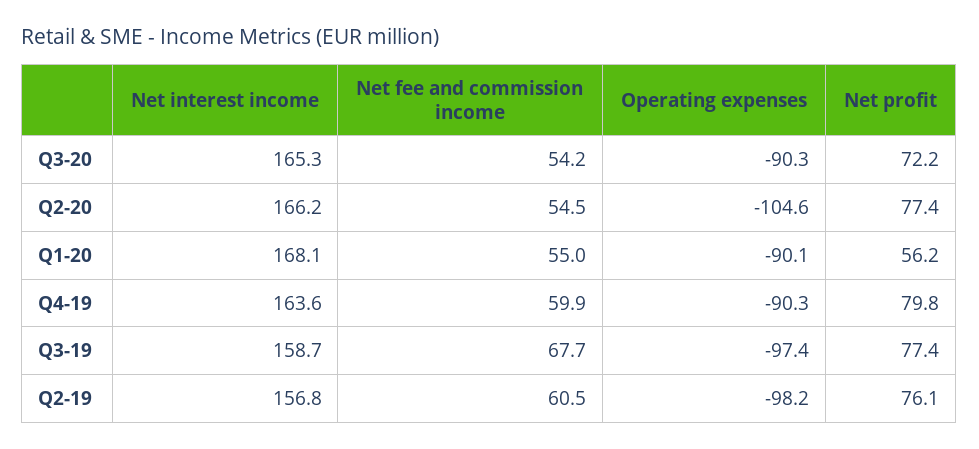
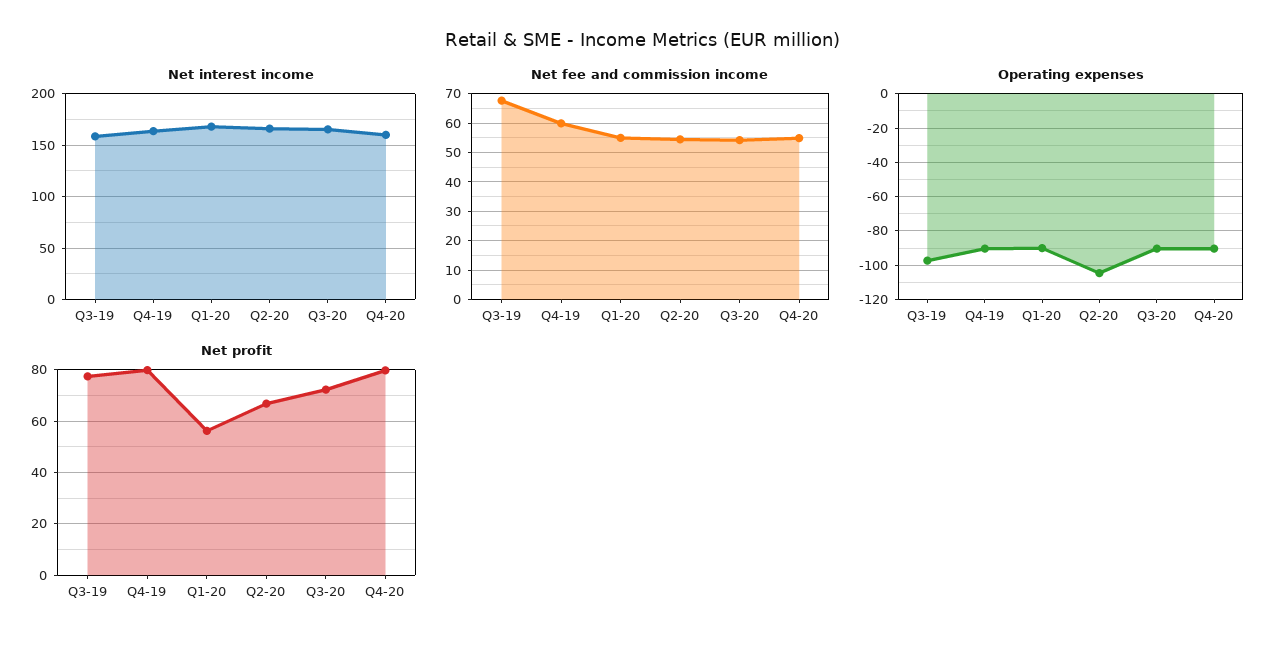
Net profit, Q2-20: 77.4 -> 67.5
Net interest income, Q2-19: 156.8 -> none
Net fee and commission income, Q2-19: 60.5 -> none
Operating expenses, Q2-19: -98.2 -> none
Net profit, Q2-19: 76.1 -> none
Net interest income, Q4-20: none -> 160
Net fee and commission income, Q4-20: none -> 55
Operating expenses, Q4-20: none -> -90
Net profit, Q4-20: none -> 80

